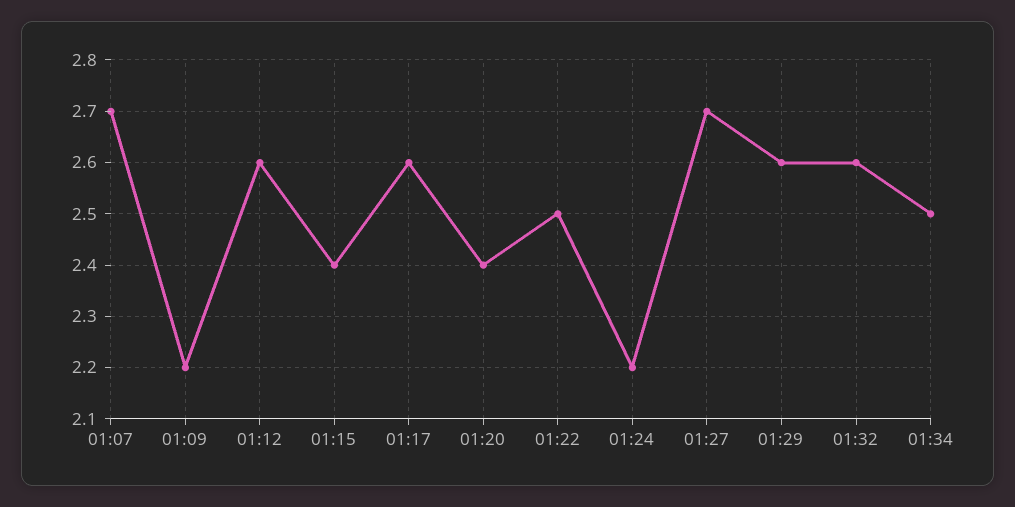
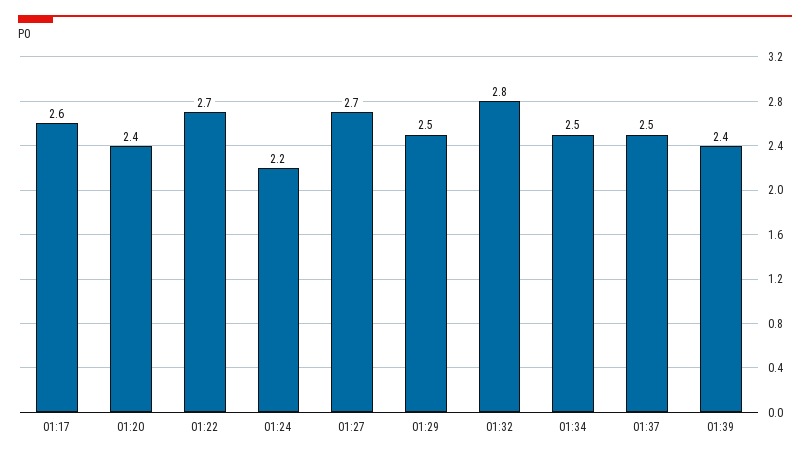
01:07: 2.7 -> none
01:09: 2.2 -> none
01:12: 2.6 -> none
01:15: 2.4 -> none
01:22: 2.5 -> 2.7
01:29: 2.6 -> 2.5
01:32: 2.6 -> 2.8
01:37: none -> 2.5
01:39: none -> 2.4

